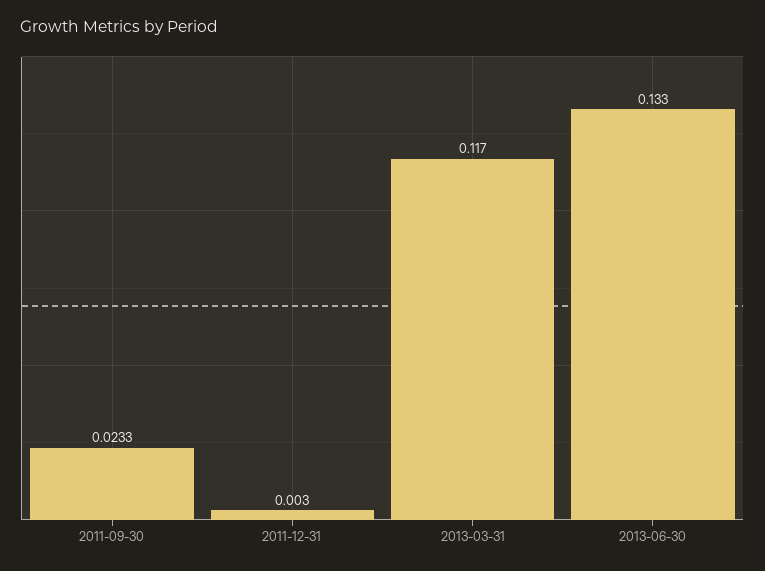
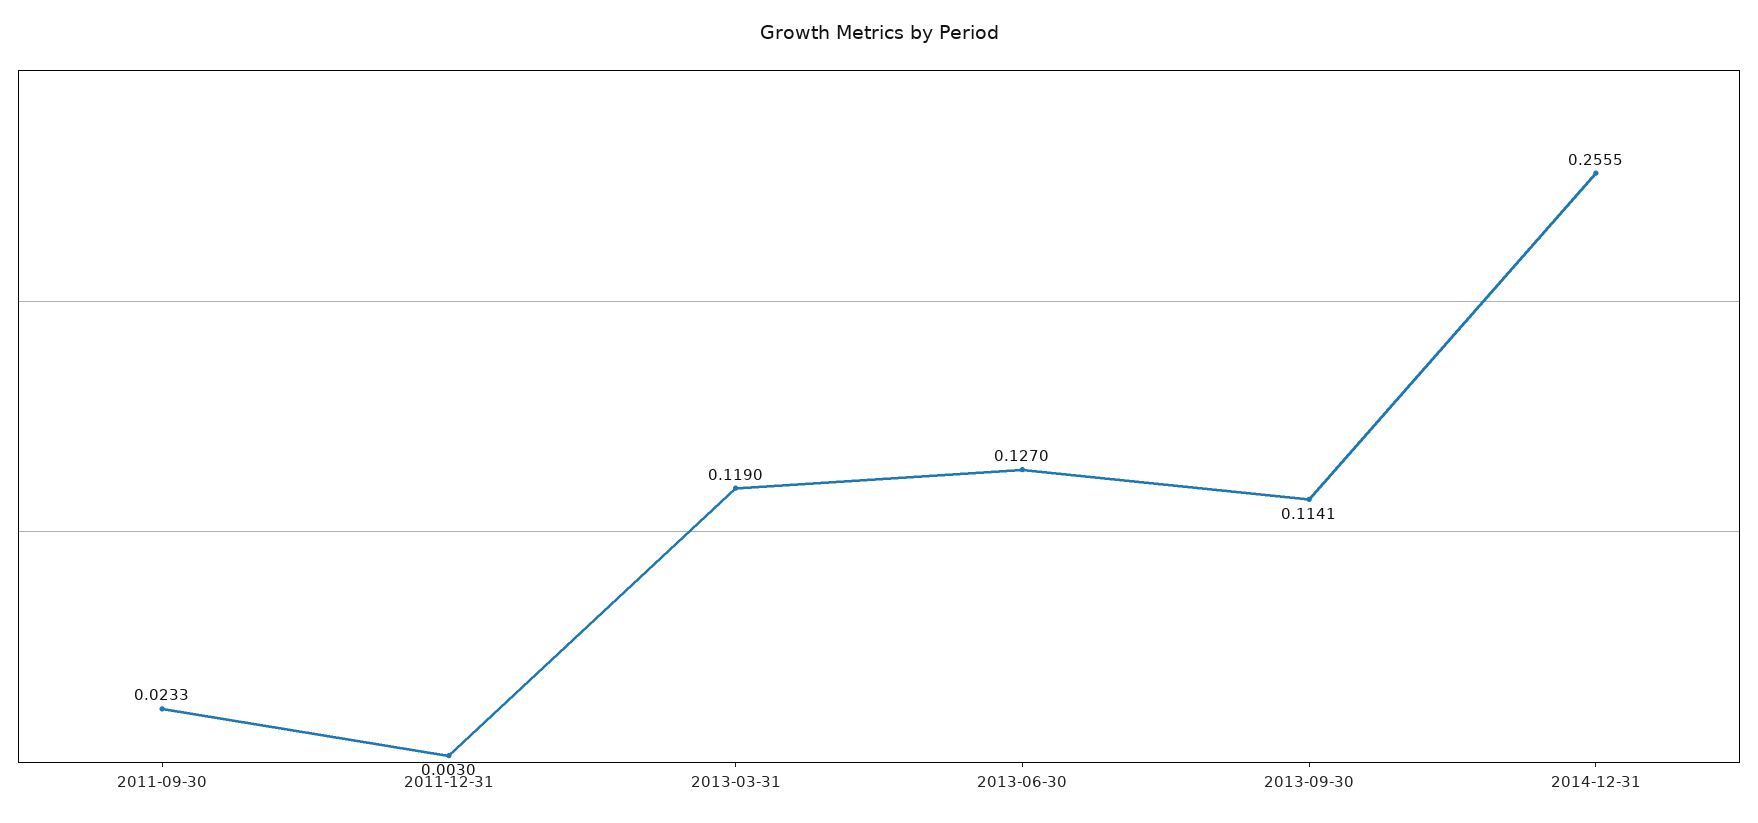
2013-03-31: 0.117 -> 0.119
2013-06-30: 0.133 -> 0.127
2013-09-30: none -> 0.1141
2014-12-31: none -> 0.2555

